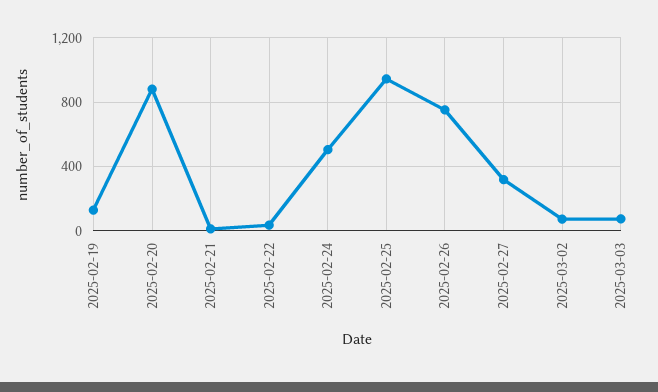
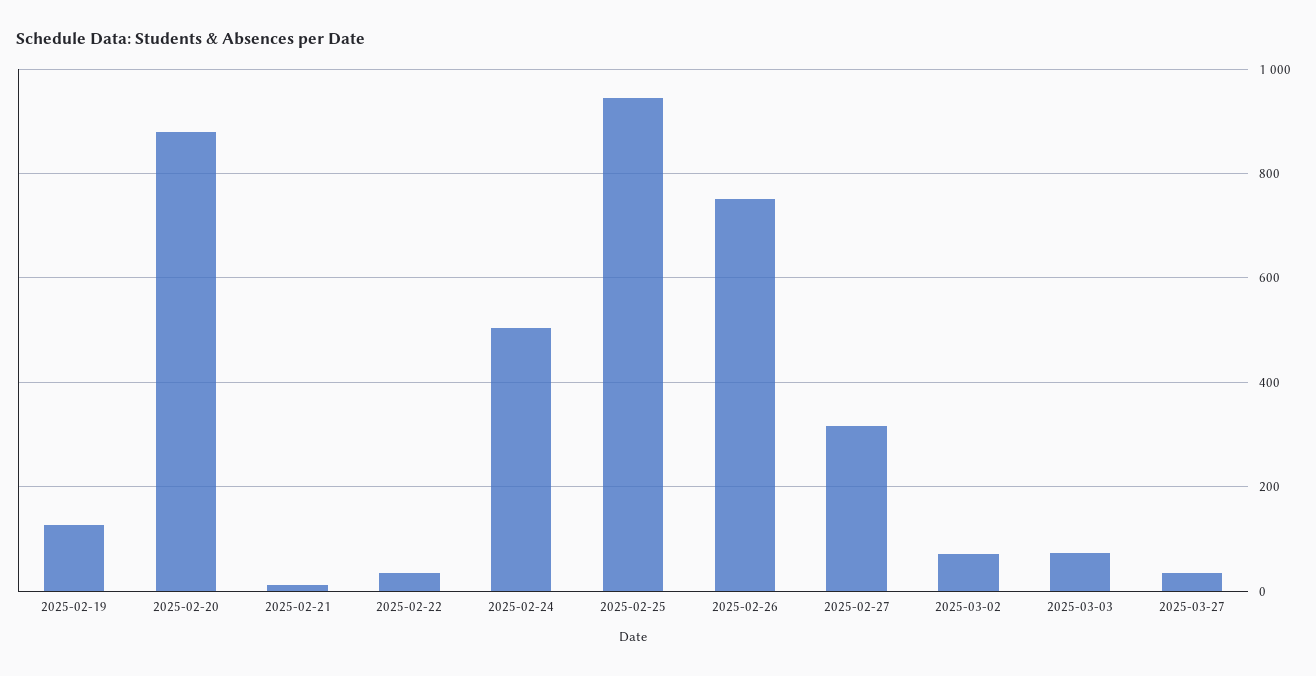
2025-03-27: none -> 40

